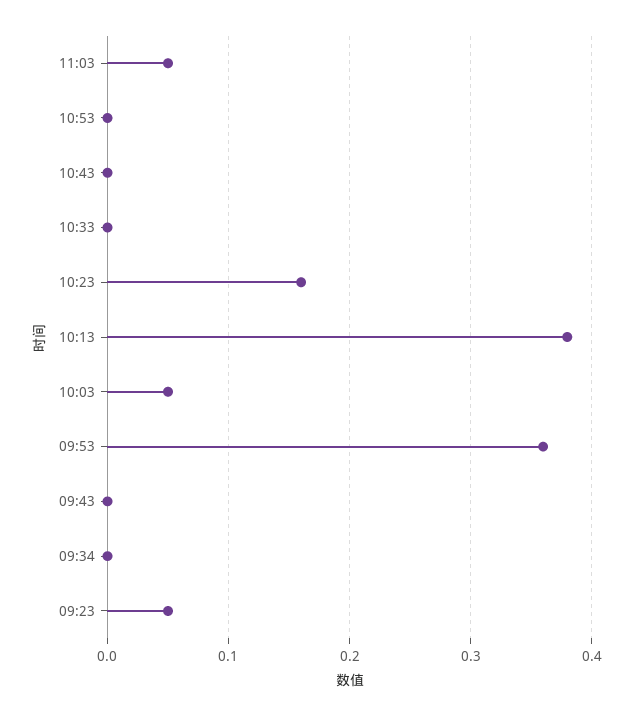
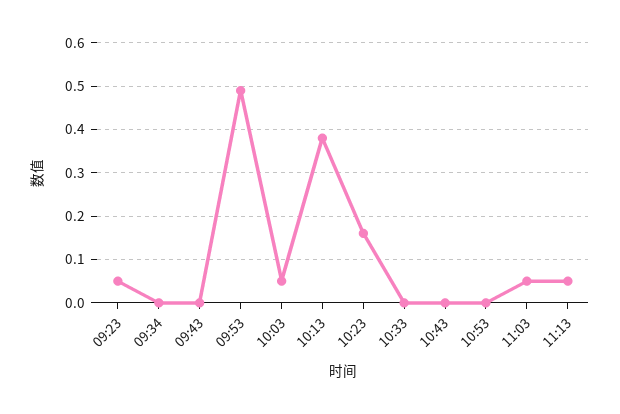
09:53: 0.36 -> 0.5
11:13: none -> 0.05

